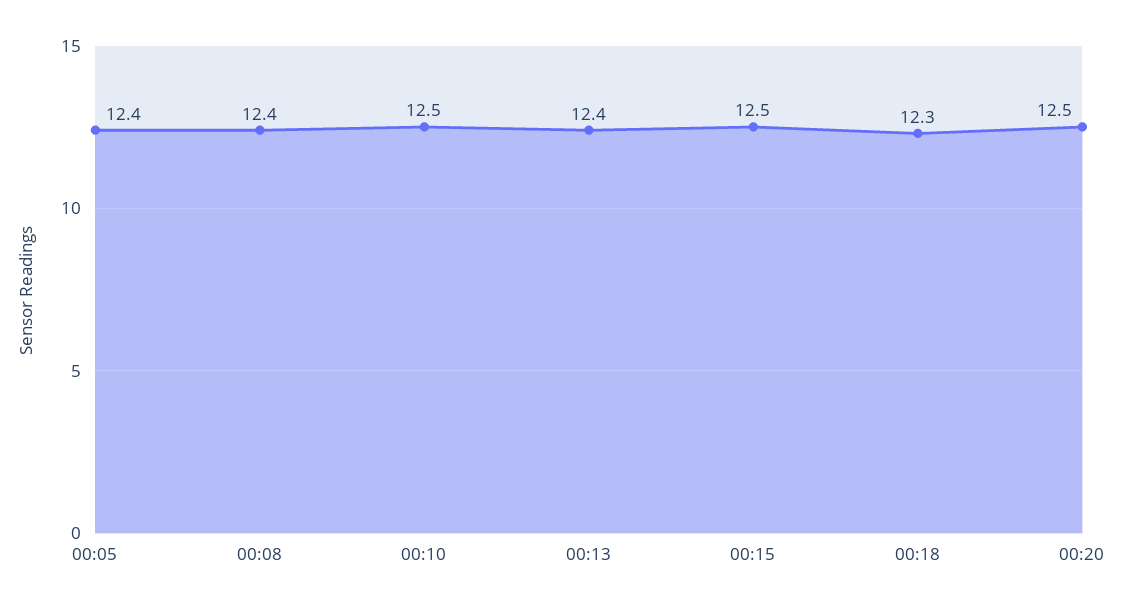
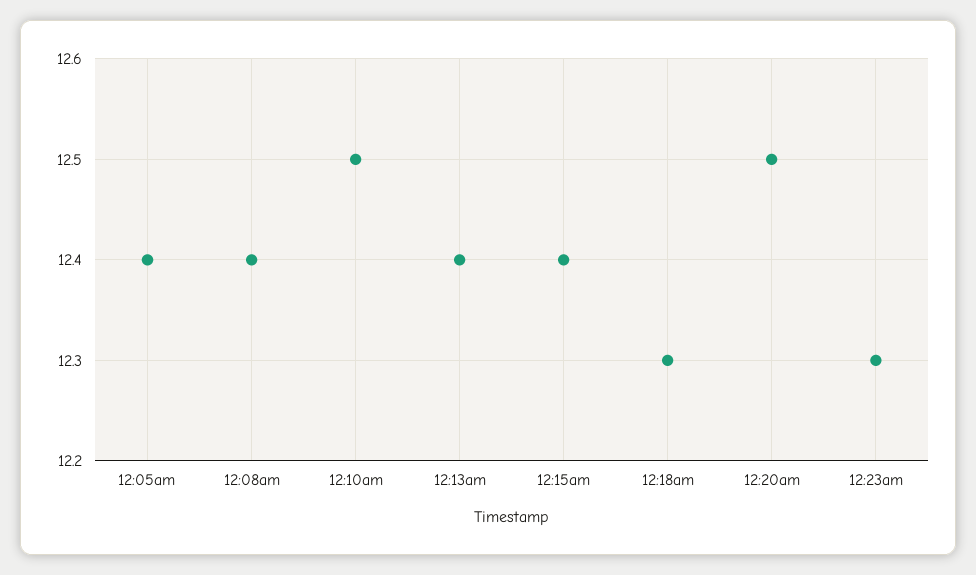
00:15: 12.5 -> 12.4
12:23am: none -> 12.3

